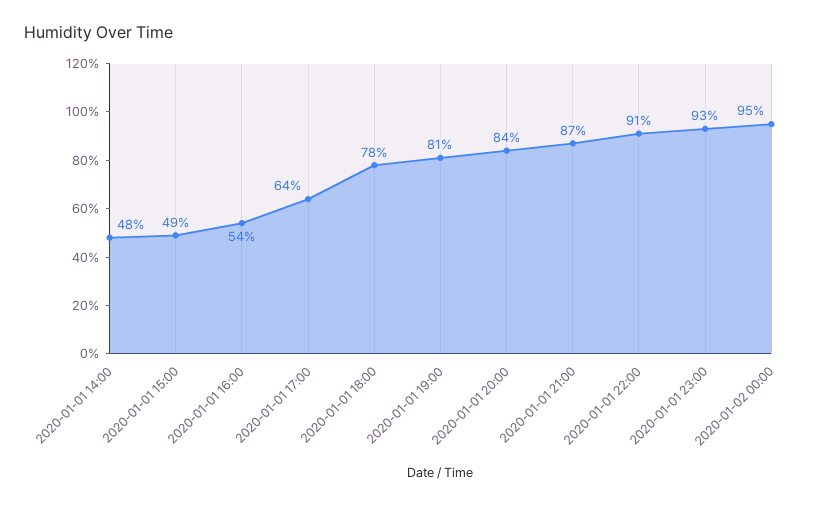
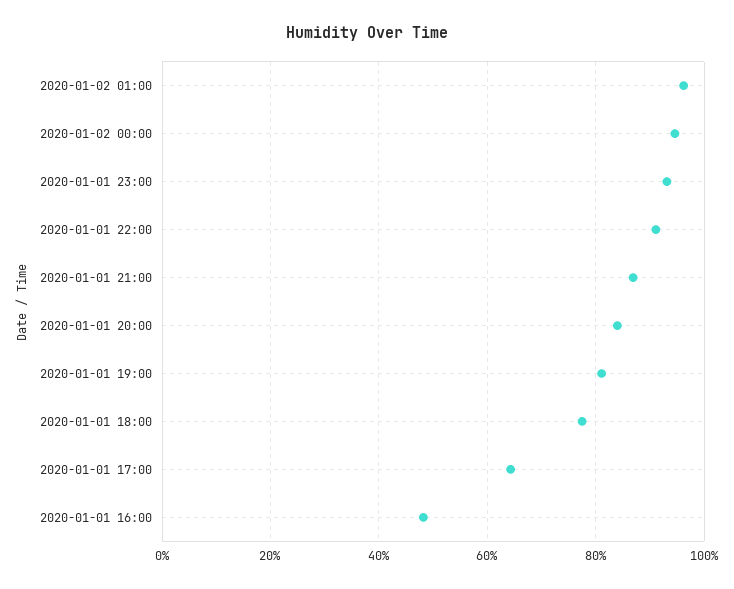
2020-01-01 14:00: 48 -> none
2020-01-01 15:00: 49 -> none
2020-01-01 16:00: 54 -> 48
2020-01-02 01:00: none -> 96

